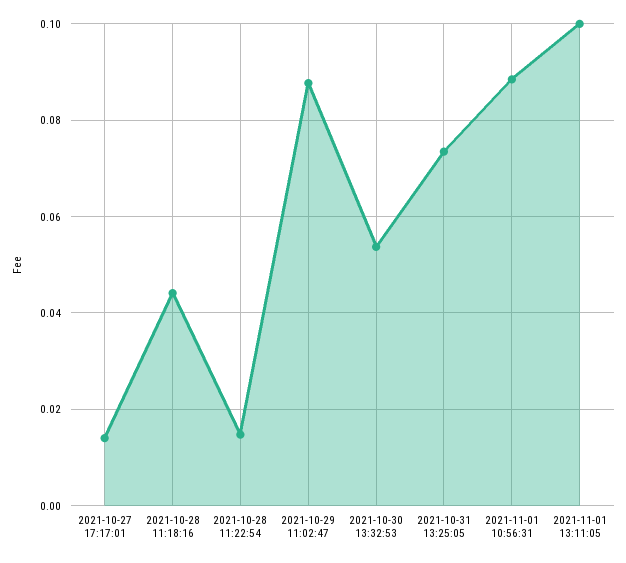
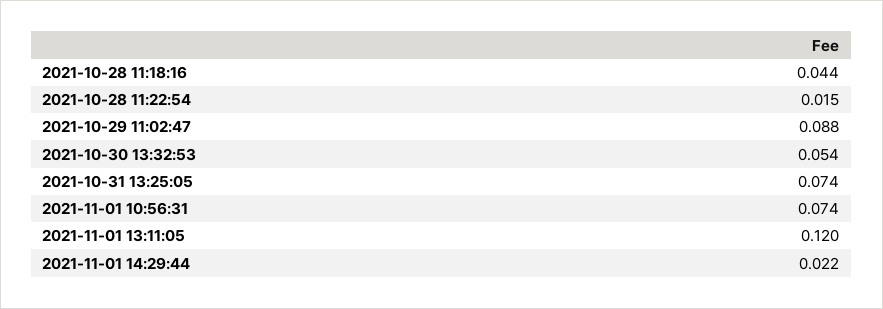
2021-10-27 17:17:01: 0.014 -> none
2021-11-01 10:56:31: 0.088 -> 0.074
2021-11-01 13:11:05: 0.1 -> 0.12
2021-11-01 14:29:44: none -> 0.022

